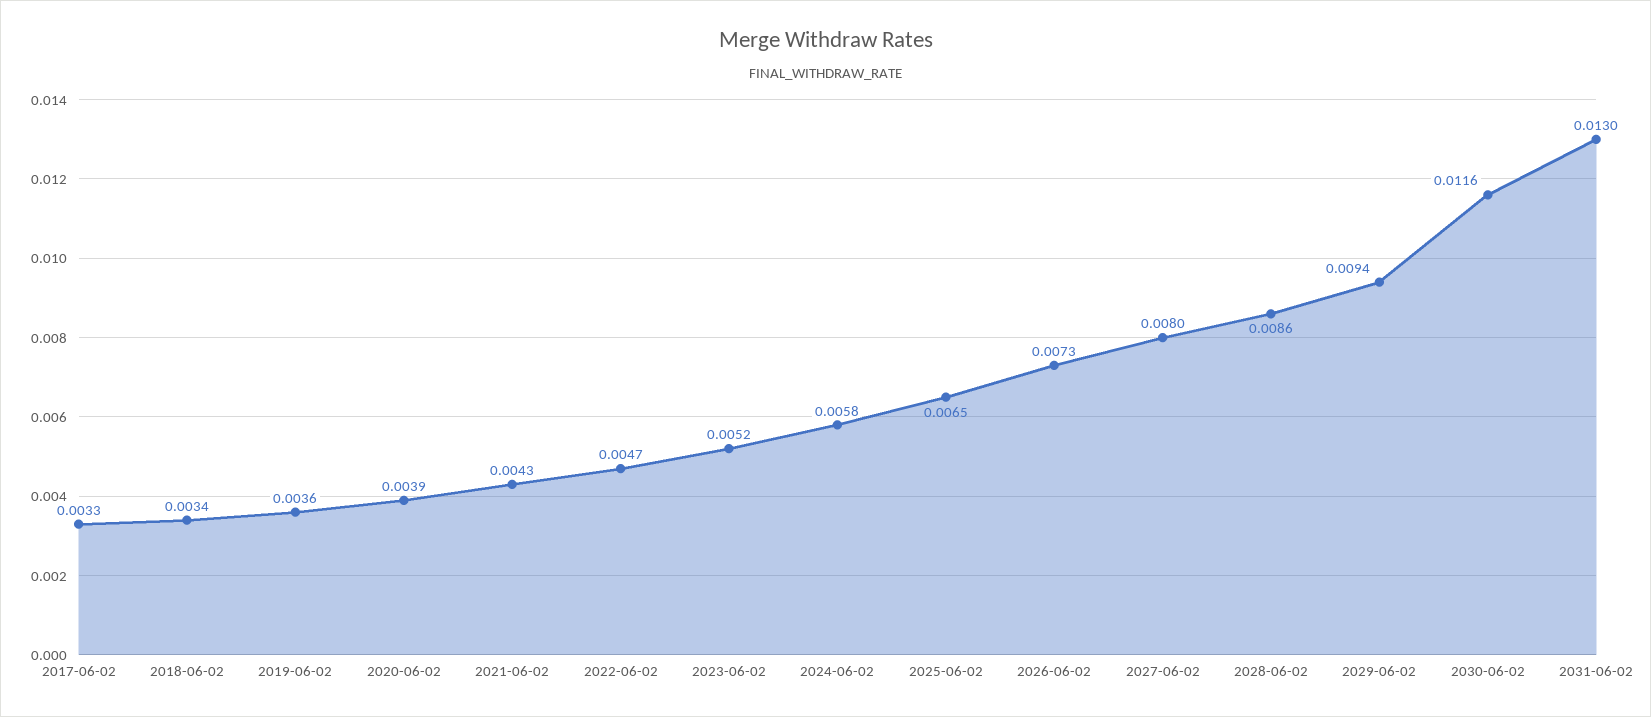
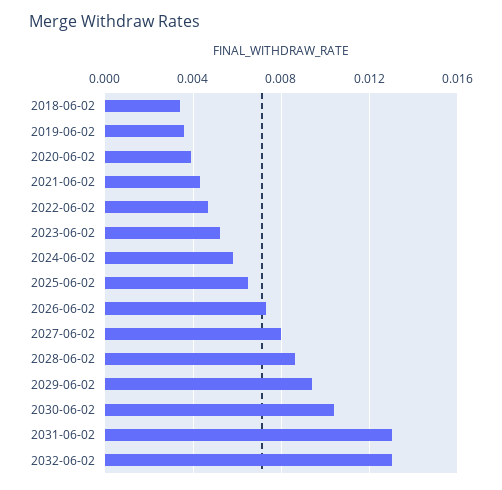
2017-06-02: 0.0033 -> none
2030-06-02: 0.0116 -> 0.0105
2032-06-02: none -> 0.013

